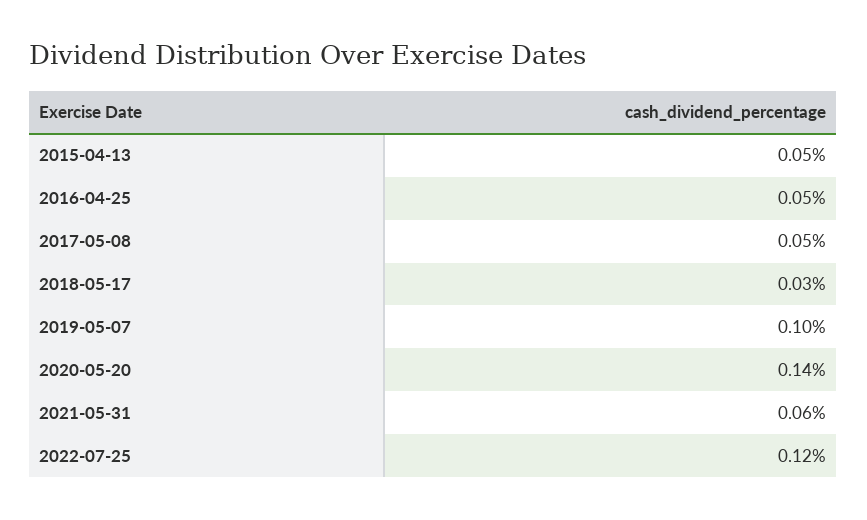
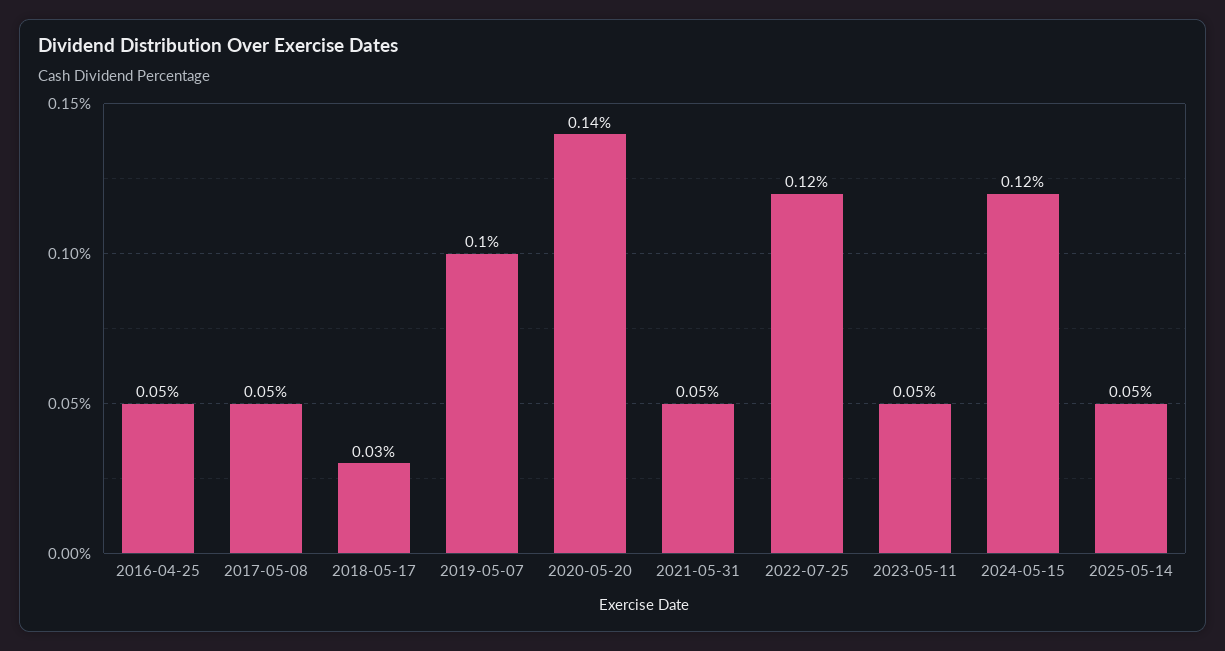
2015-04-13: 0.05 -> none
2021-05-31: 0.06 -> 0.05
2023-05-11: none -> 0.05
2024-05-15: none -> 0.12
2025-05-14: none -> 0.05

